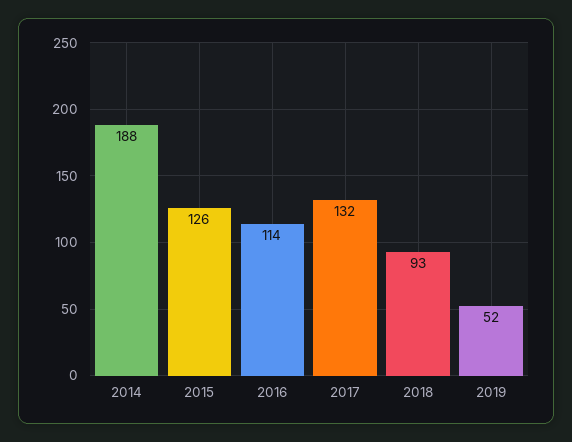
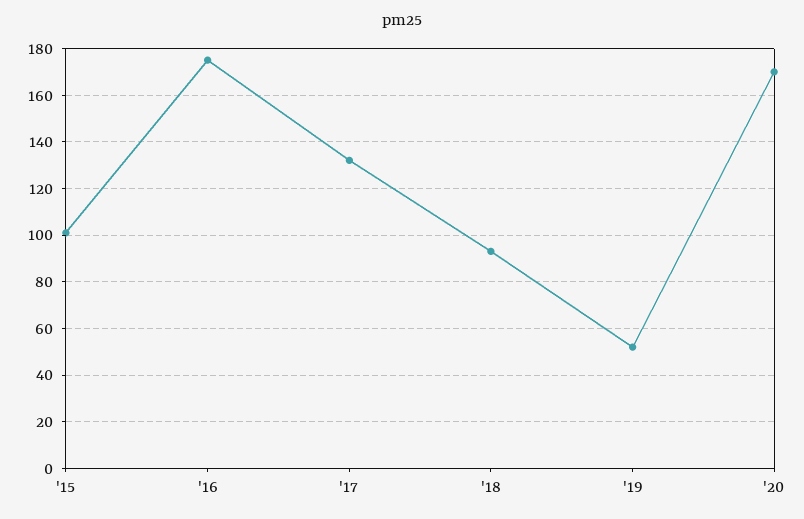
2014: 188 -> none
2015: 126 -> 100
2016: 114 -> 175
'20: none -> 170

